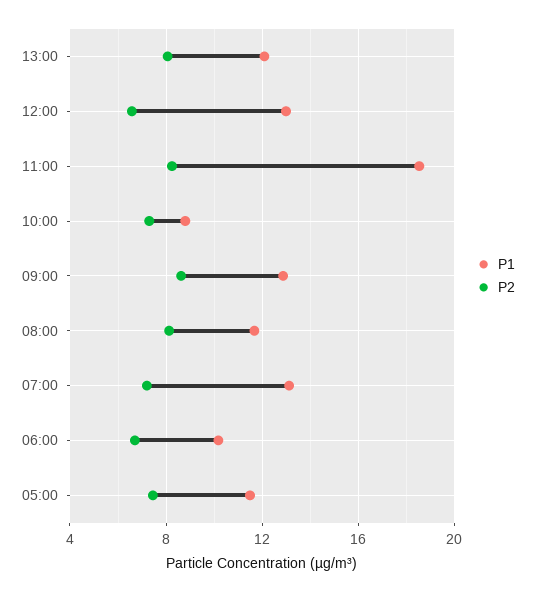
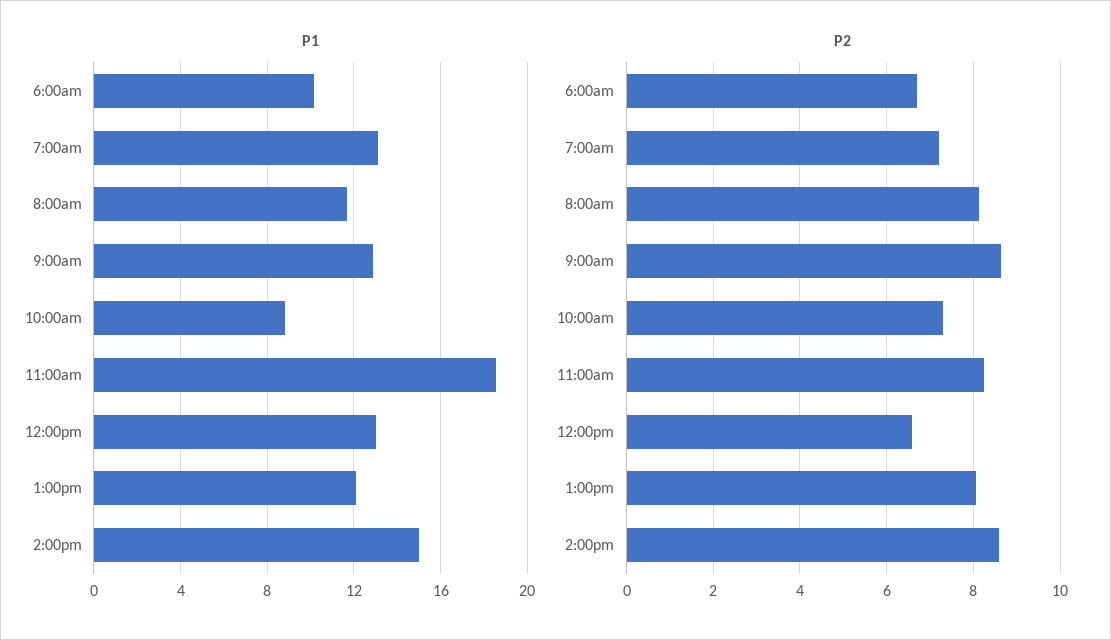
P1, 05:00: 11.5 -> none
P2, 05:00: 7.5 -> none
P1, 2:00pm: none -> 15
P2, 2:00pm: none -> 8.6

